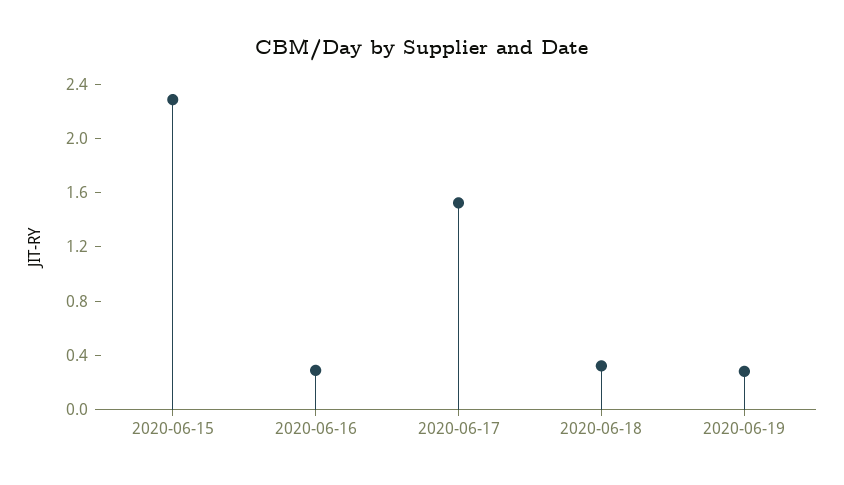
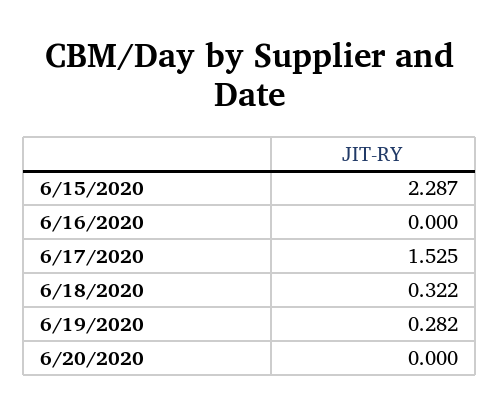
2020-06-16: 0.3 -> 0
6/20/2020: none -> 0

